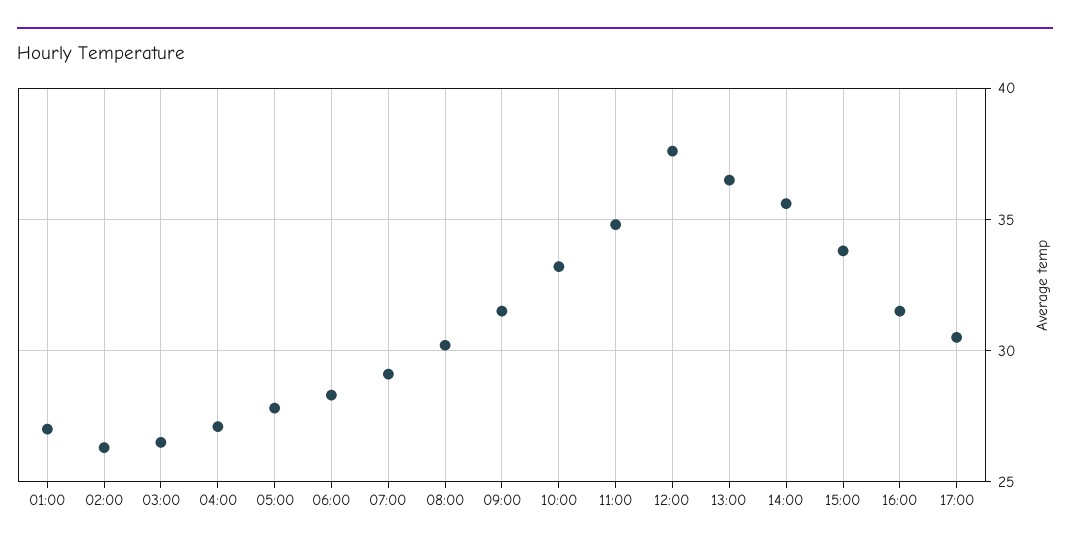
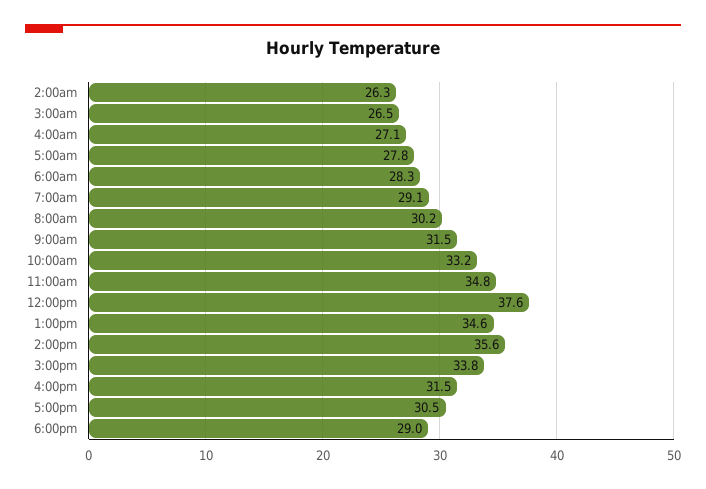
01:00: 27 -> none
13:00: 36.5 -> 34.6
6:00pm: none -> 29

